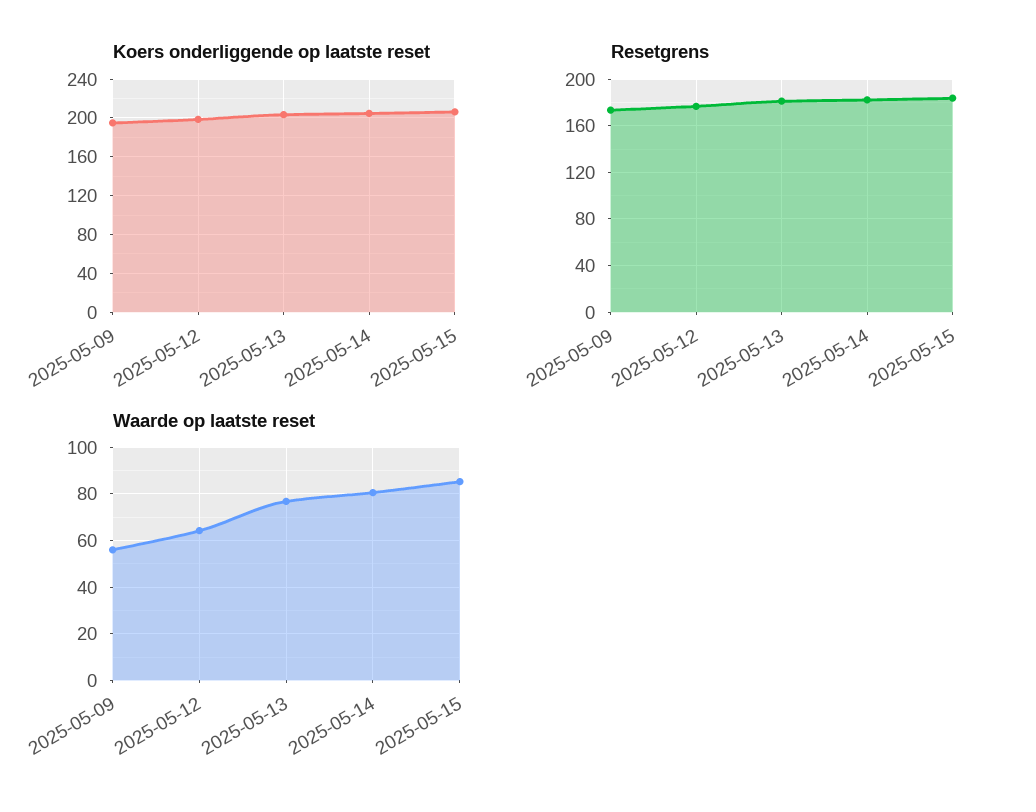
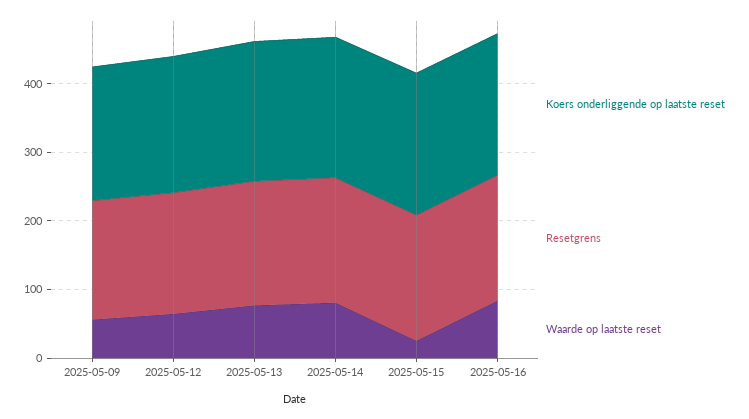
Waarde op laatste reset, 2025-05-15: 85 -> 20
Koers onderliggende op laatste reset, 2025-05-16: none -> 200
Resetgrens, 2025-05-16: none -> 180
Waarde op laatste reset, 2025-05-16: none -> 80

